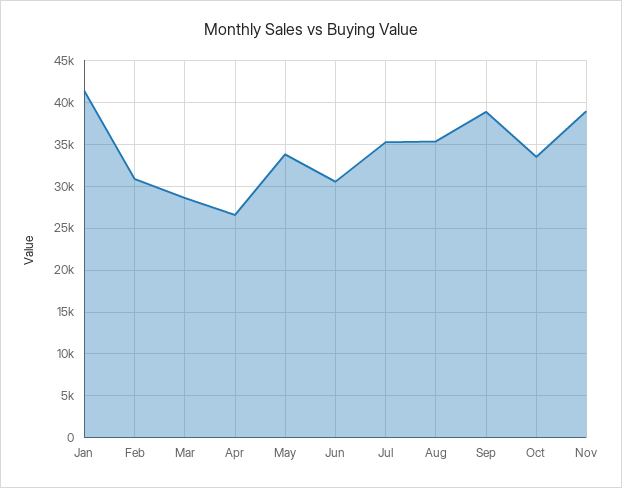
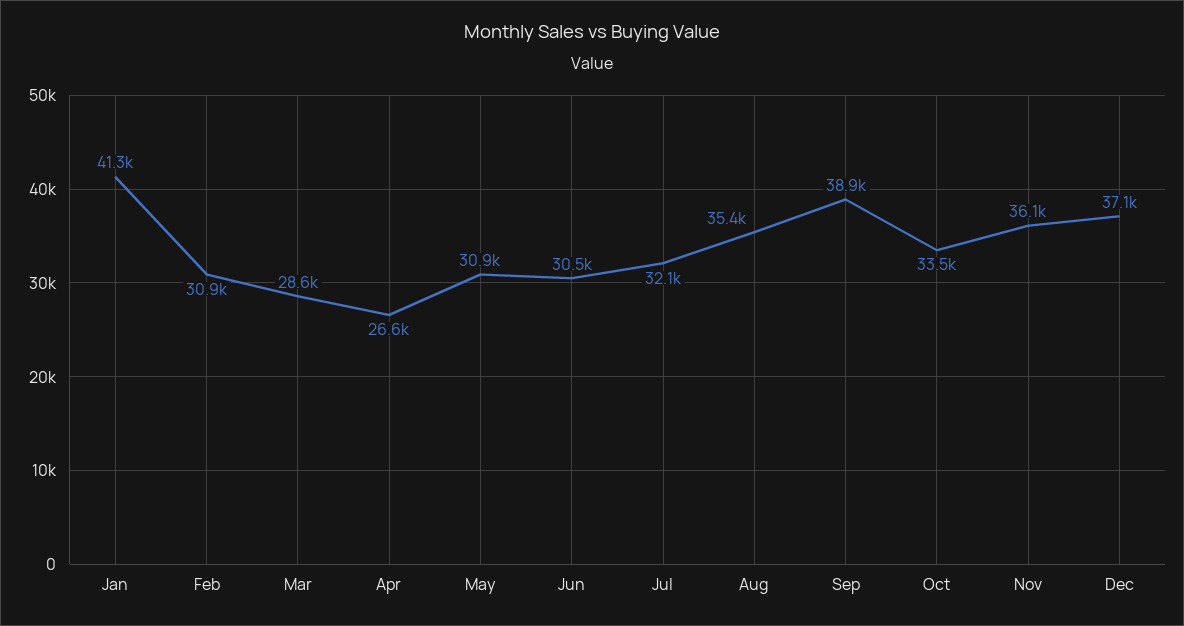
May: 34000 -> 30900
Jul: 35000 -> 32100
Nov: 39000 -> 36100
Dec: none -> 37100

